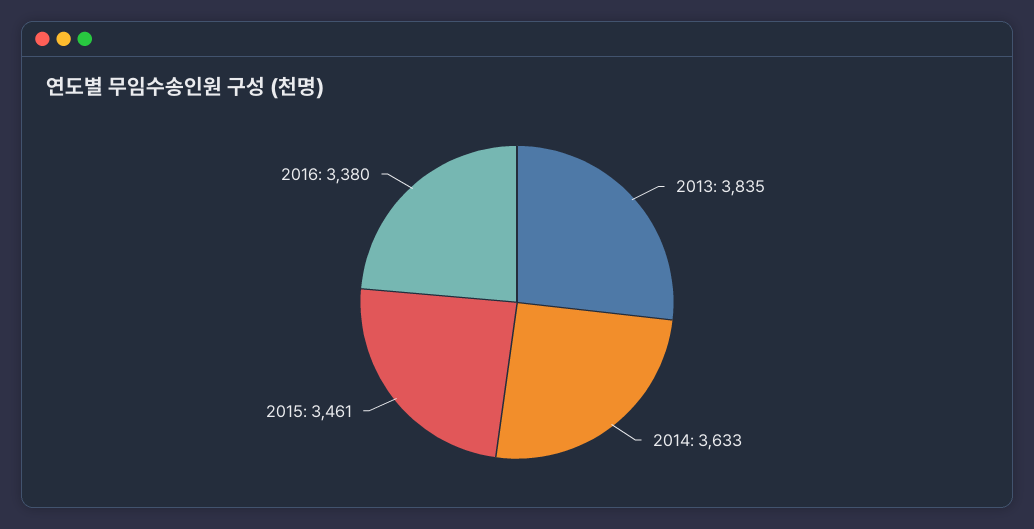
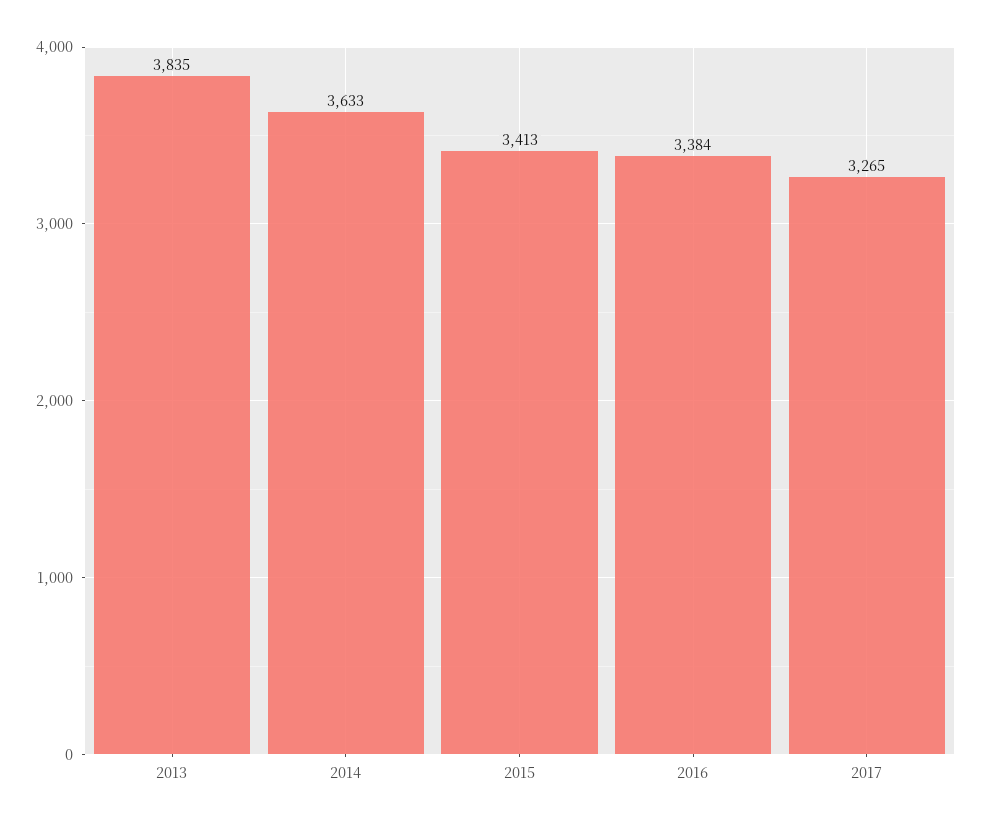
2015: 3461 -> 3413
2016: 3380 -> 3384
2017: none -> 3265

